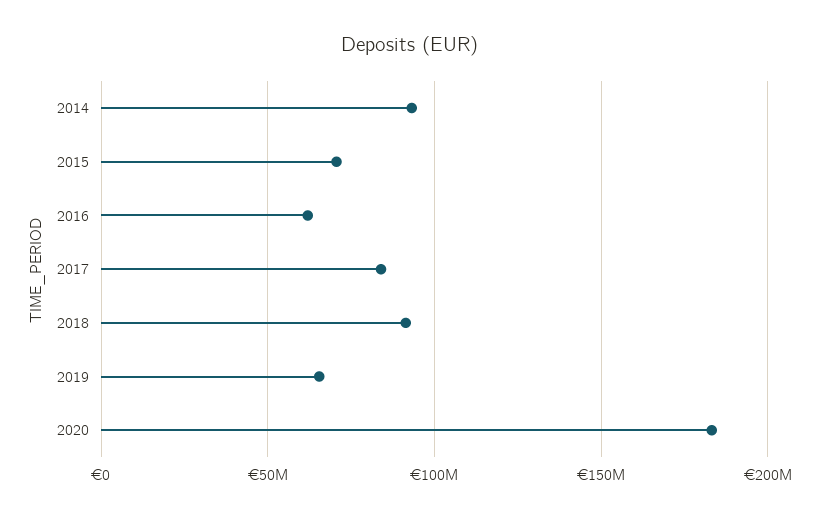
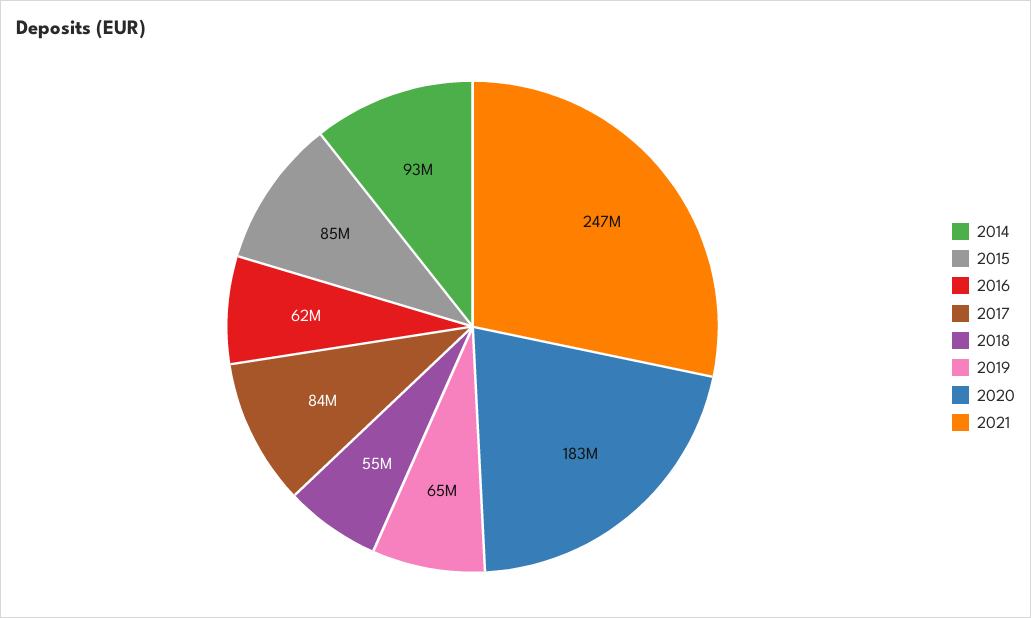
2015: 70000000 -> 85000000
2018: 90000000 -> 55000000
2021: none -> 247000000

